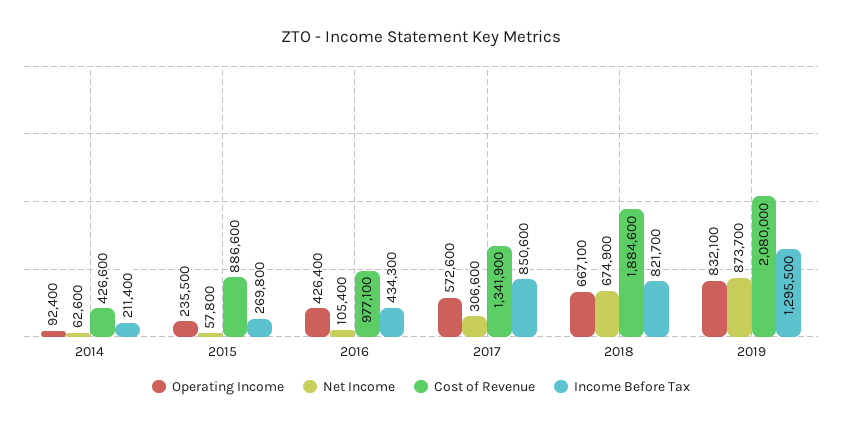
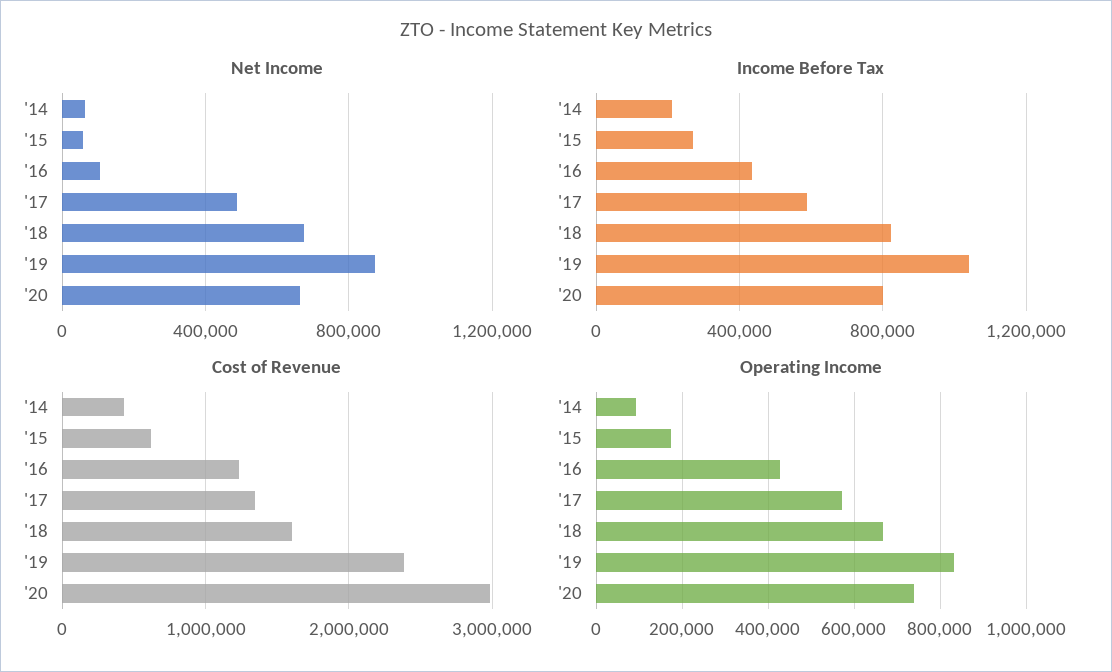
Operating Income, 2015: 235500 -> 180000
Cost of Revenue, 2015: 886600 -> 600000
Cost of Revenue, 2016: 977100 -> 1200000
Net Income, 2017: 306600 -> 500000
Income Before Tax, 2017: 850600 -> 600000
Cost of Revenue, 2018: 1884600 -> 1600000
Cost of Revenue, 2019: 2080000 -> 2400000
Income Before Tax, 2019: 1295500 -> 1050000
Net Income, '20: none -> 650000
Income Before Tax, '20: none -> 800000
Cost of Revenue, '20: none -> 3000000
Operating Income, '20: none -> 740000

